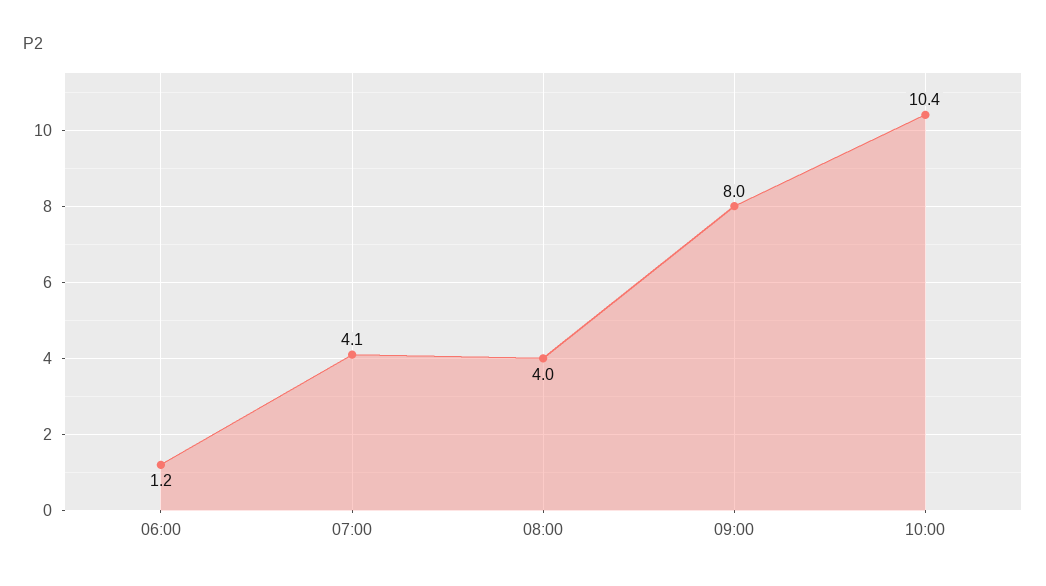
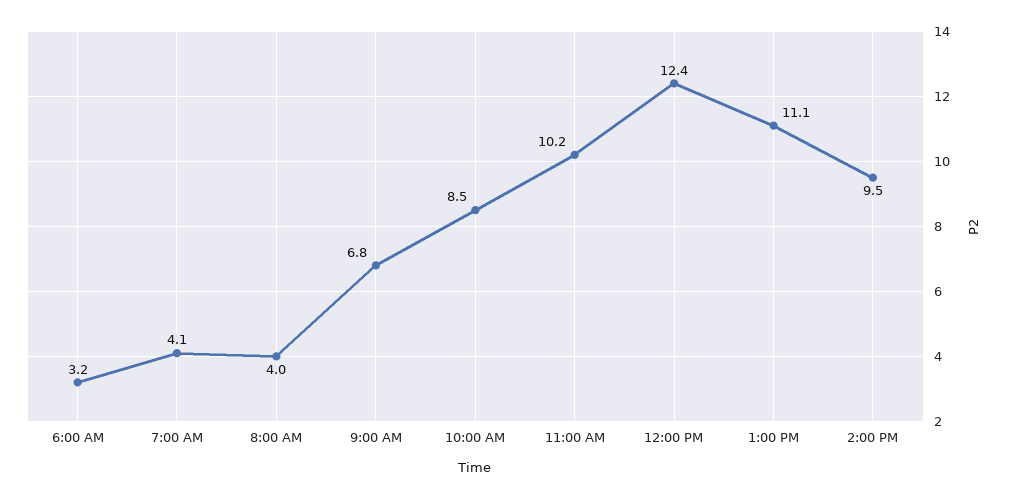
06:00: 1.2 -> 3.2
09:00: 8 -> 6.8
10:00: 10.4 -> 8.5
11:00 AM: none -> 10.2
12:00 PM: none -> 12.4
1:00 PM: none -> 11.1
2:00 PM: none -> 9.5

